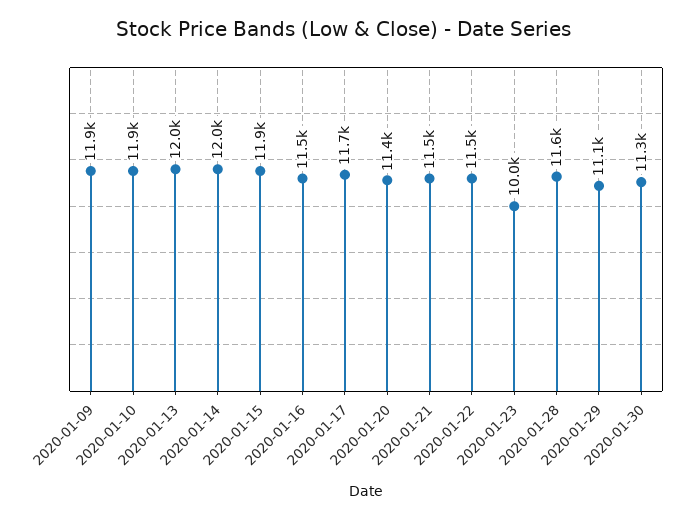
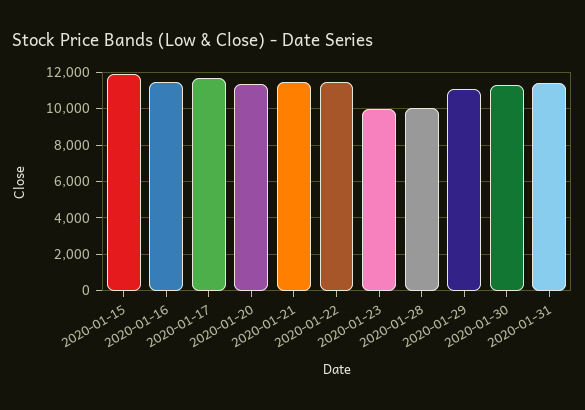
2020-01-09: 11900 -> none
2020-01-10: 11900 -> none
2020-01-13: 12000 -> none
2020-01-14: 12000 -> none
2020-01-28: 11600 -> 10000
2020-01-31: none -> 11500

